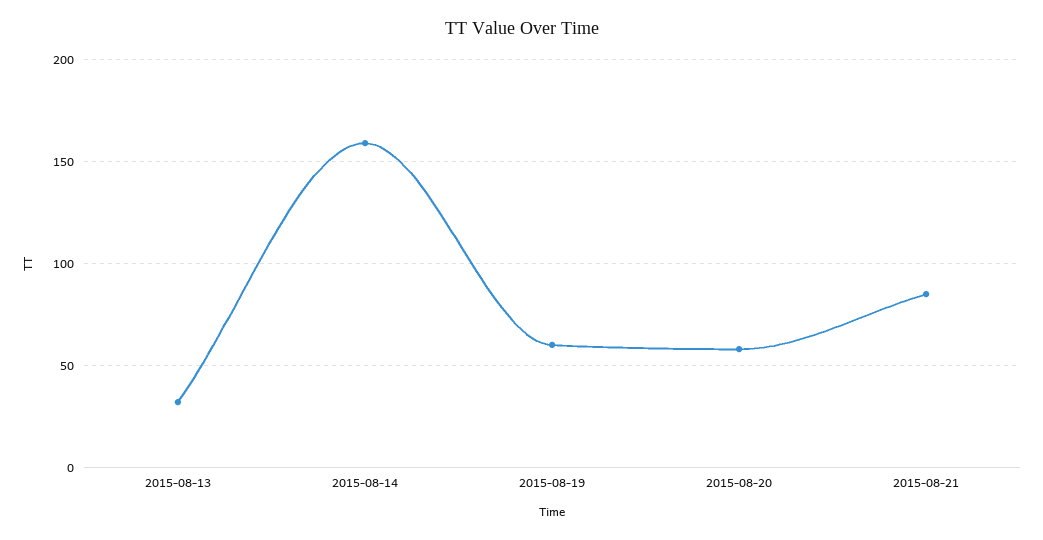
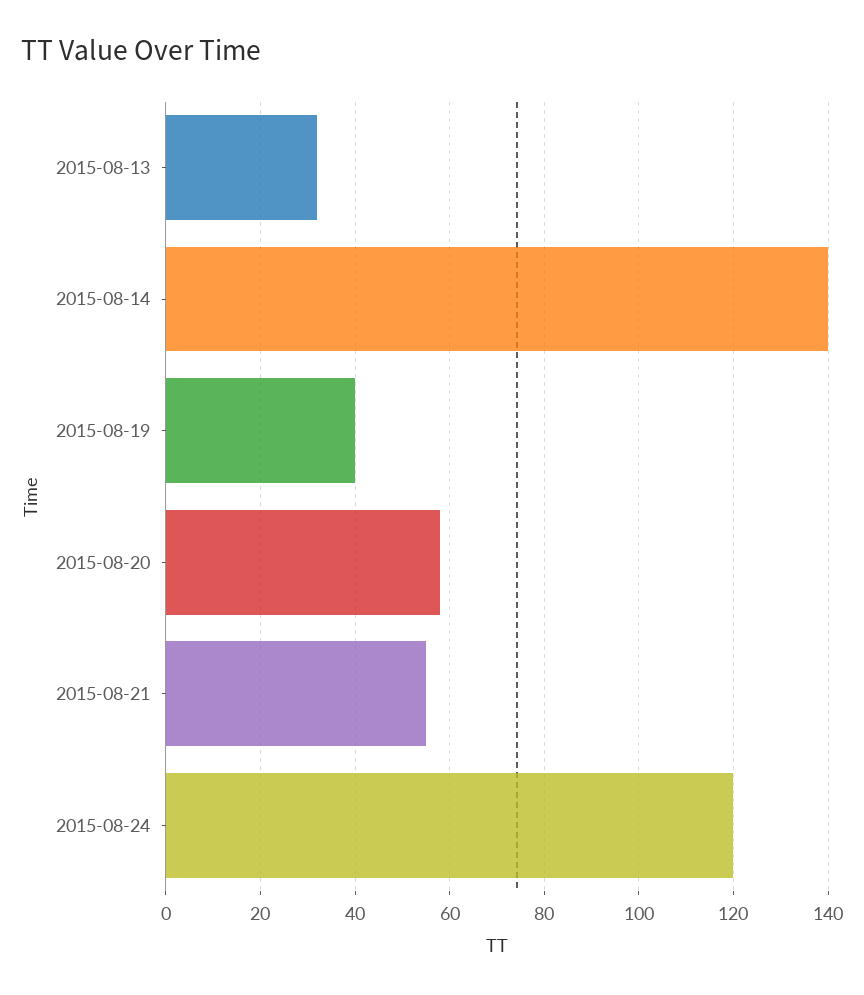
2015-08-14: 160 -> 140
2015-08-19: 60 -> 40
2015-08-21: 85 -> 55
2015-08-24: none -> 120

